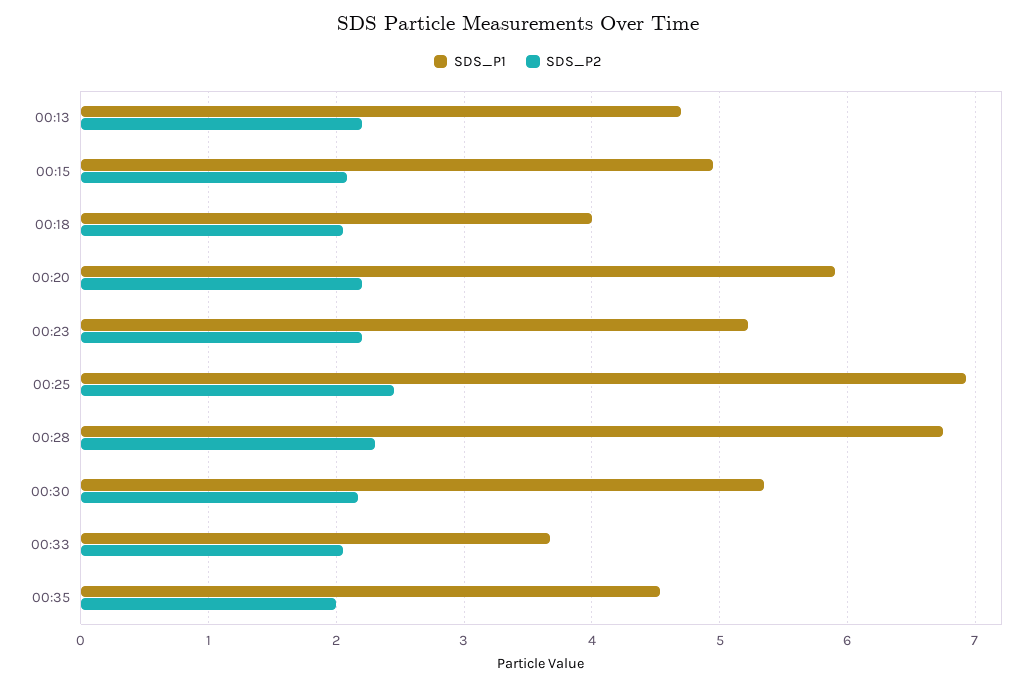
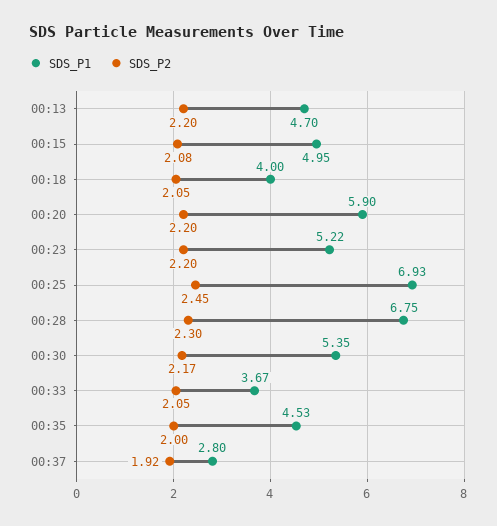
SDS_P1, 00:37: none -> 2.8
SDS_P2, 00:37: none -> 1.92

